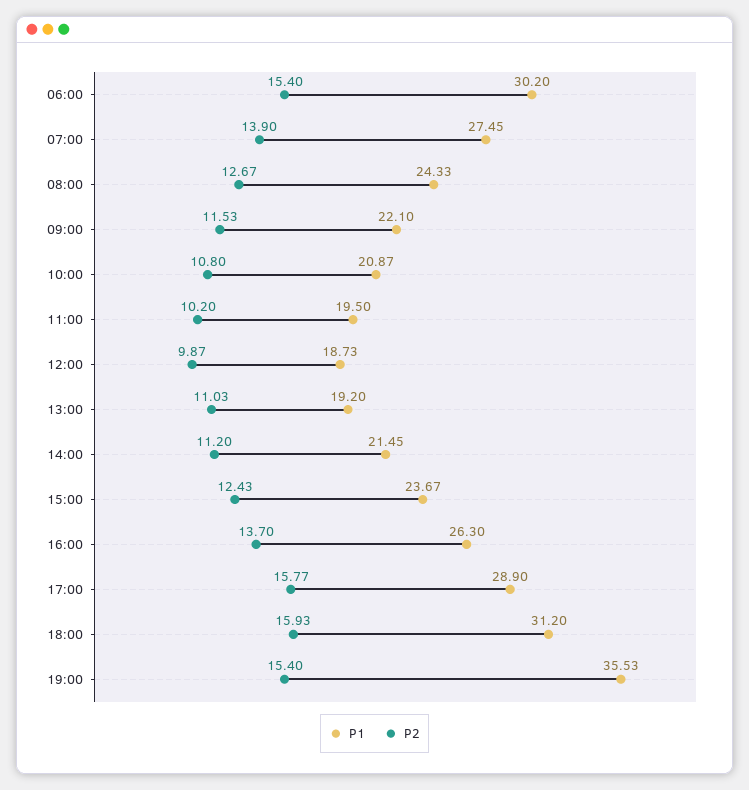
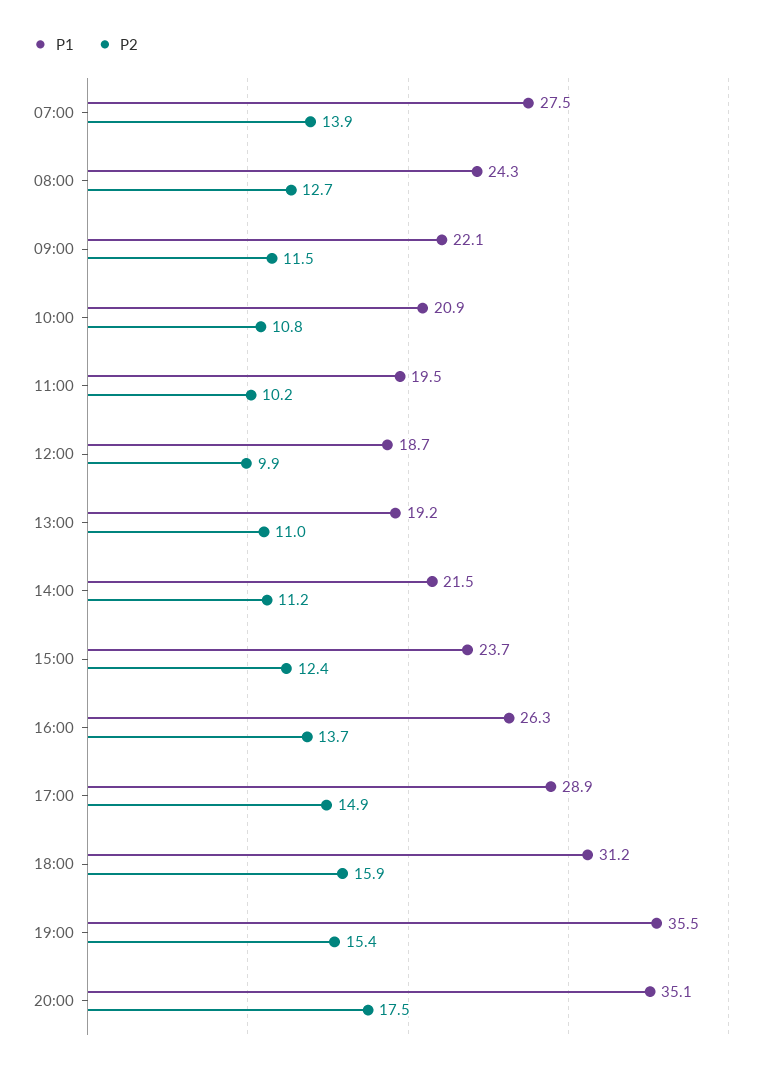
P1, 06:00: 30.2 -> none
P2, 06:00: 15.4 -> none
P2, 17:00: 15.77 -> 14.9
P1, 20:00: none -> 35.1
P2, 20:00: none -> 17.5

